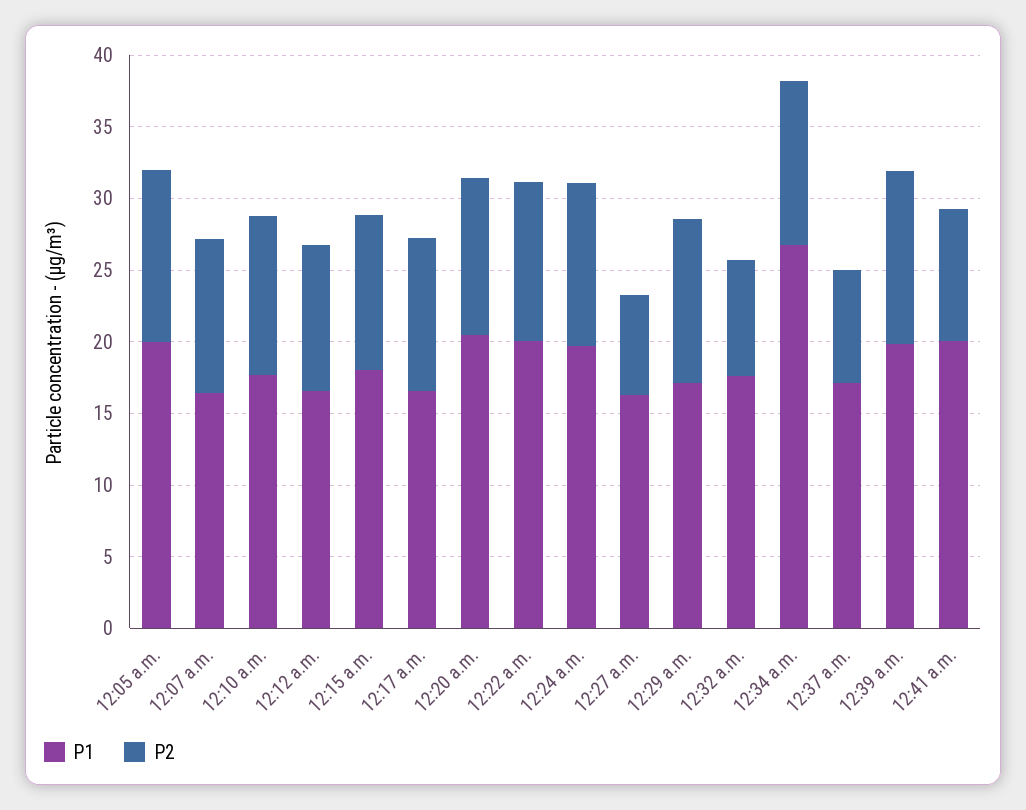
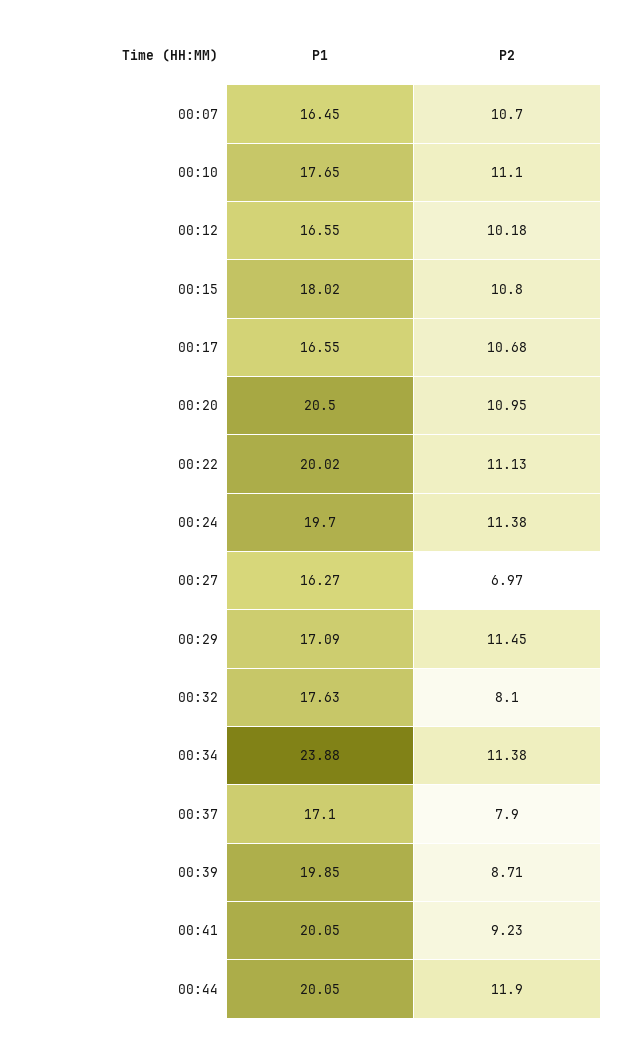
P1, 12:05 a.m.: 20 -> none
P2, 12:05 a.m.: 12 -> none
P1, 12:34 a.m.: 27 -> 23.88
P2, 12:39 a.m.: 12 -> 8.71
P1, 00:44: none -> 20.05
P2, 00:44: none -> 11.9

